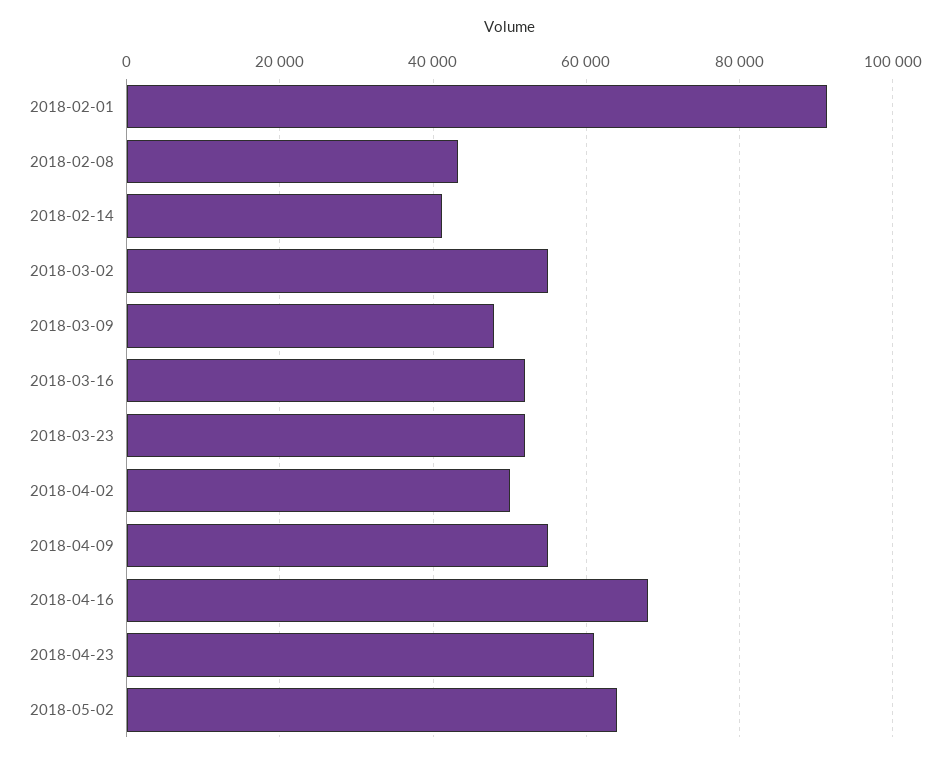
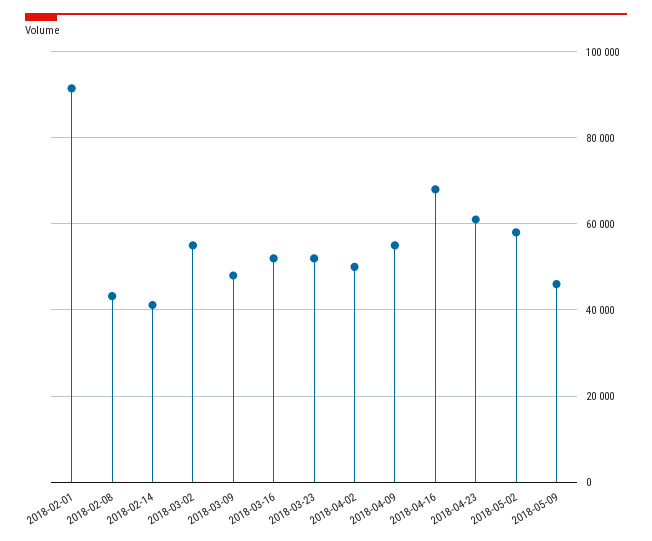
2018-05-02: 64000 -> 58000
2018-05-09: none -> 46000

